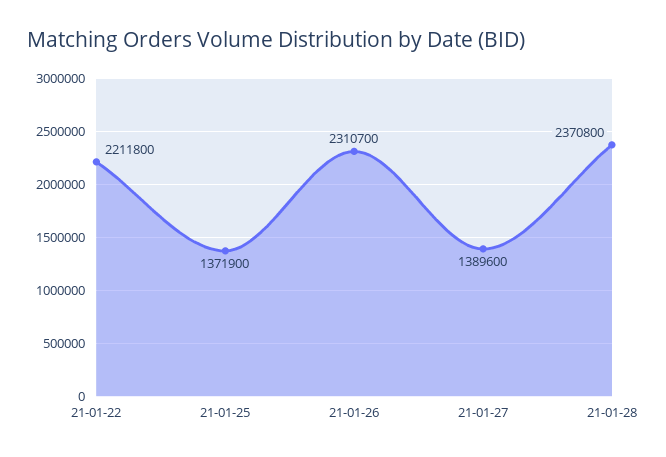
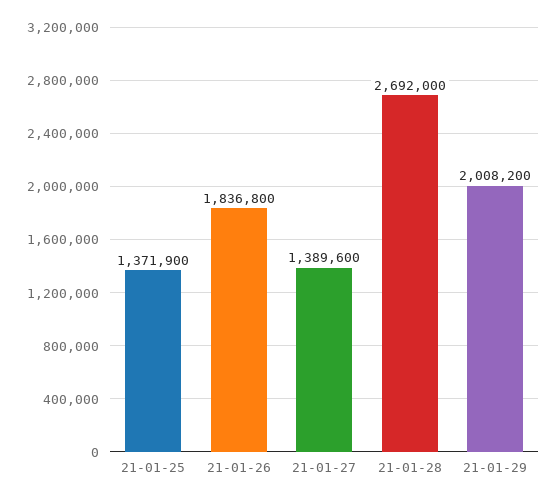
21-01-22: 2211800 -> none
21-01-26: 2310700 -> 1836800
21-01-28: 2370800 -> 2692000
21-01-29: none -> 2008200

